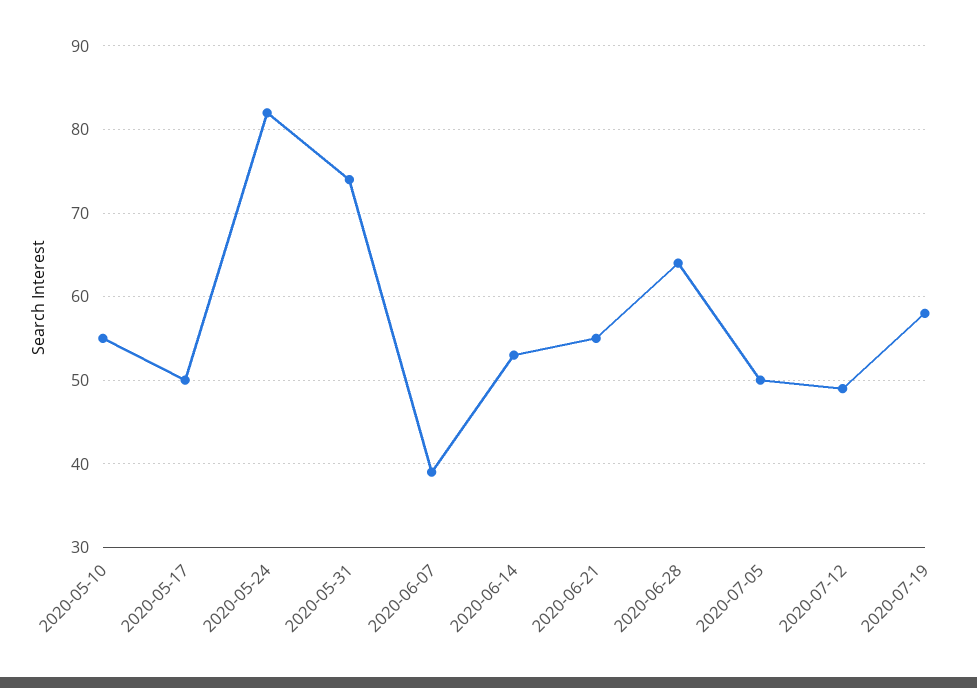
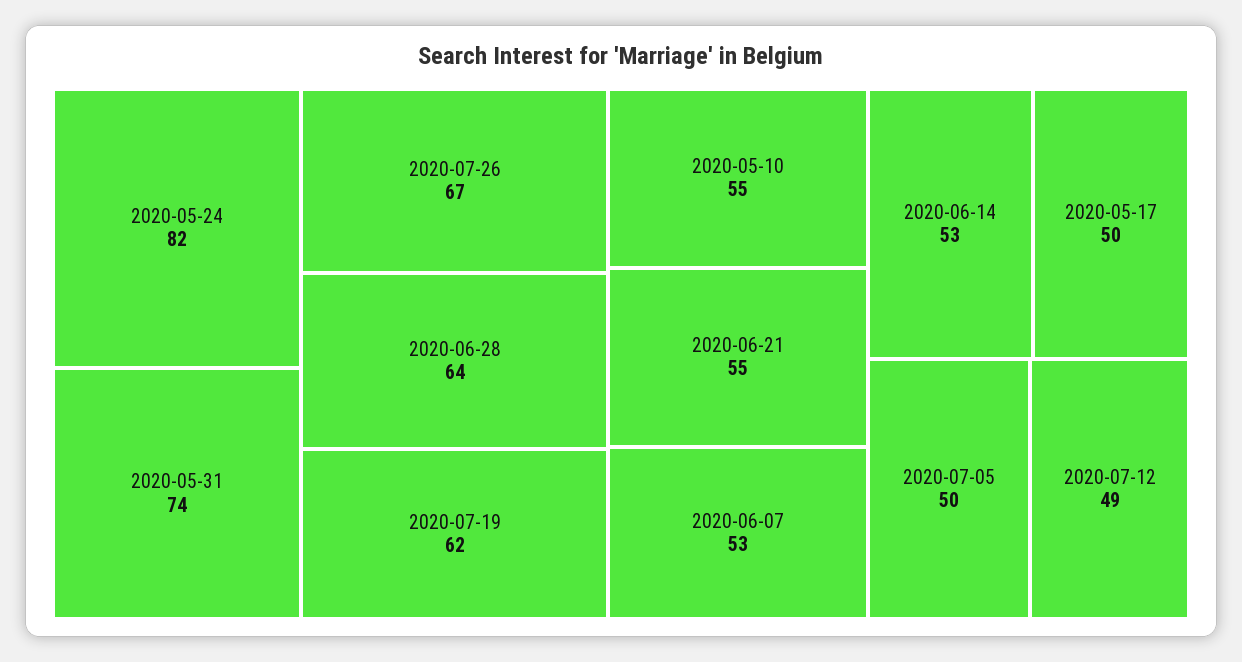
2020-06-07: 39 -> 53
2020-07-19: 58 -> 62
2020-07-26: none -> 67

